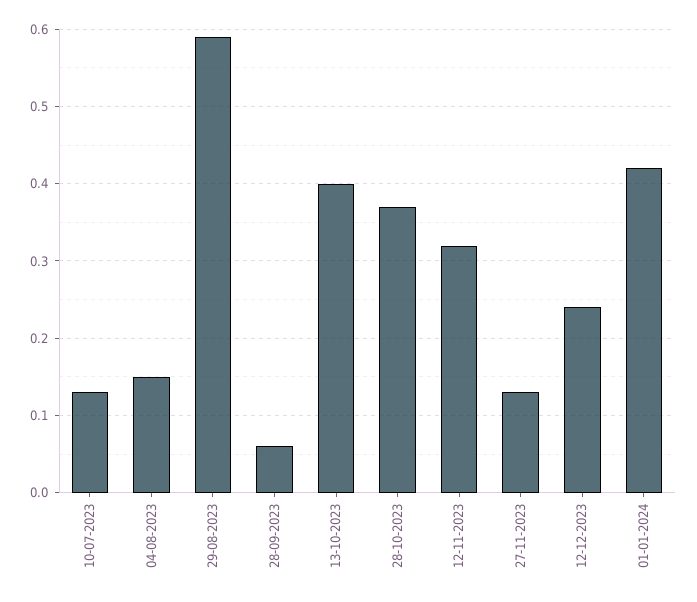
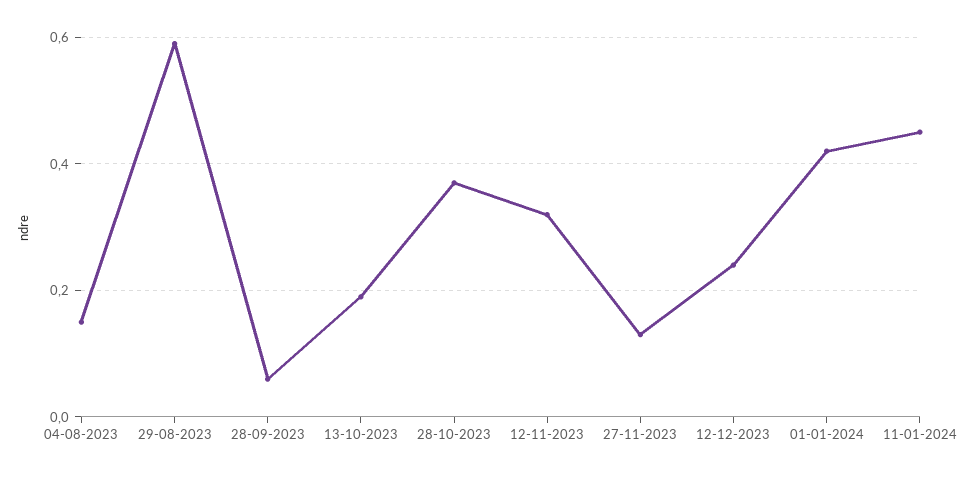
10-07-2023: 0.13 -> none
13-10-2023: 0.4 -> 0.2
11-01-2024: none -> 0.45

